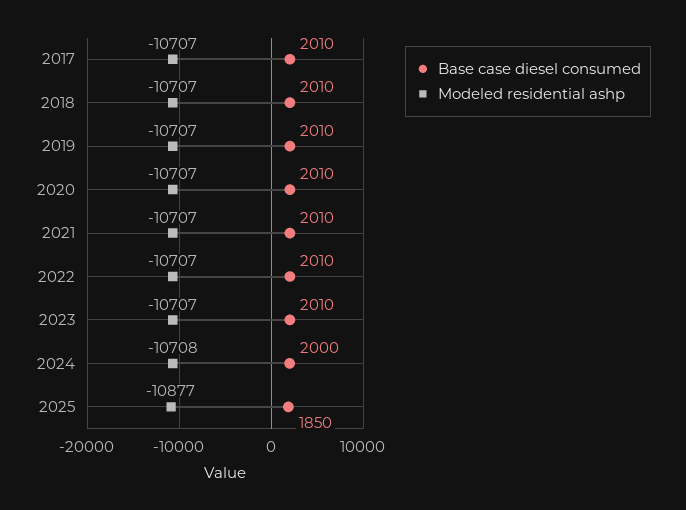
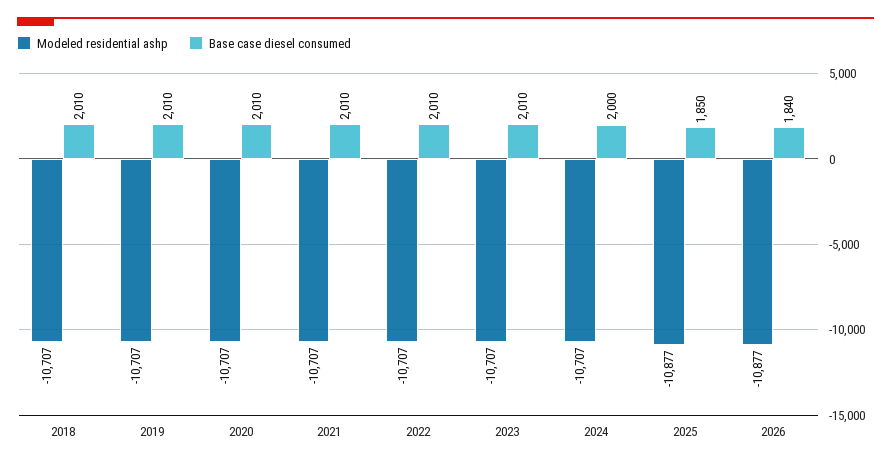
Base case diesel consumed, 2017: 2010 -> none
Modeled residential ashp, 2017: -10707 -> none
Modeled residential ashp, 2024: -10708 -> -10707
Modeled residential ashp, 2026: none -> -10877
Base case diesel consumed, 2026: none -> 1840

